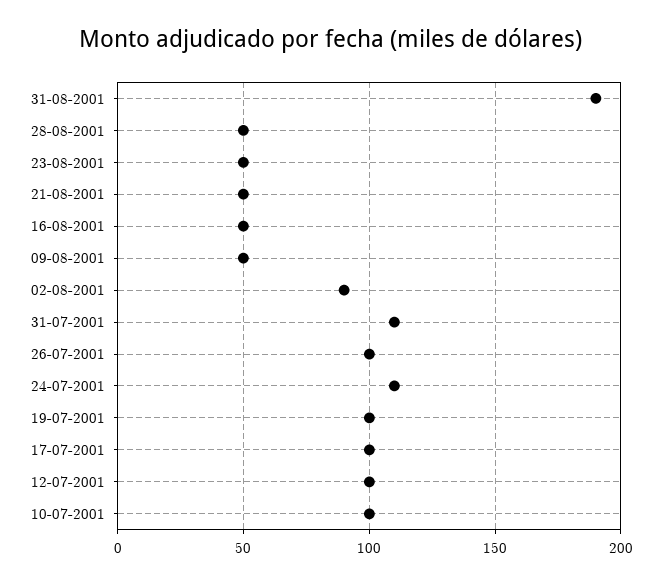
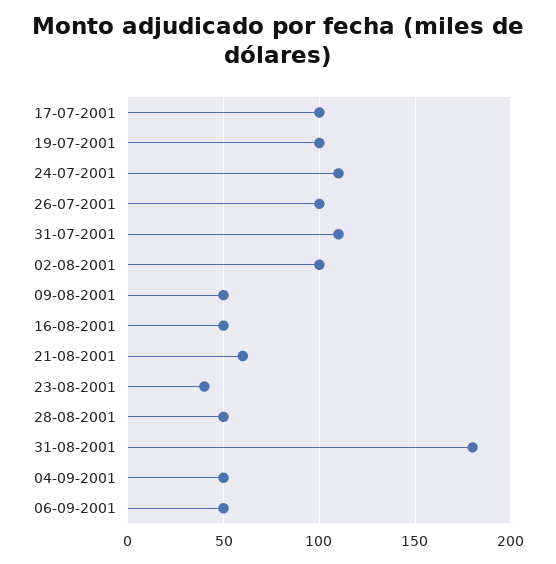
31-08-2001: 190 -> 180
23-08-2001: 50 -> 40
21-08-2001: 50 -> 60
02-08-2001: 90 -> 100
12-07-2001: 100 -> none
10-07-2001: 100 -> none
04-09-2001: none -> 50
06-09-2001: none -> 50

